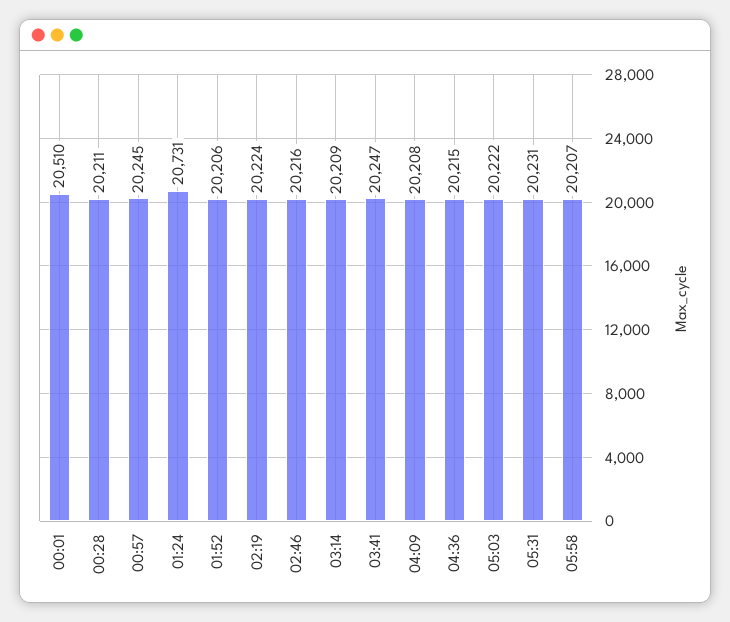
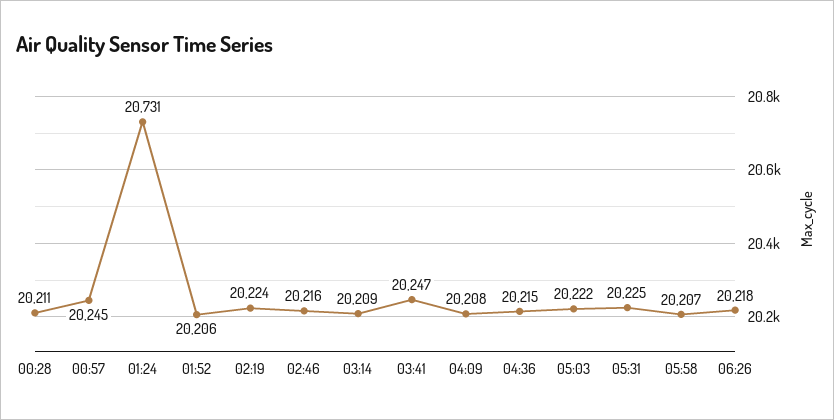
00:01: 20510 -> none
05:31: 20231 -> 20225
06:26: none -> 20218

